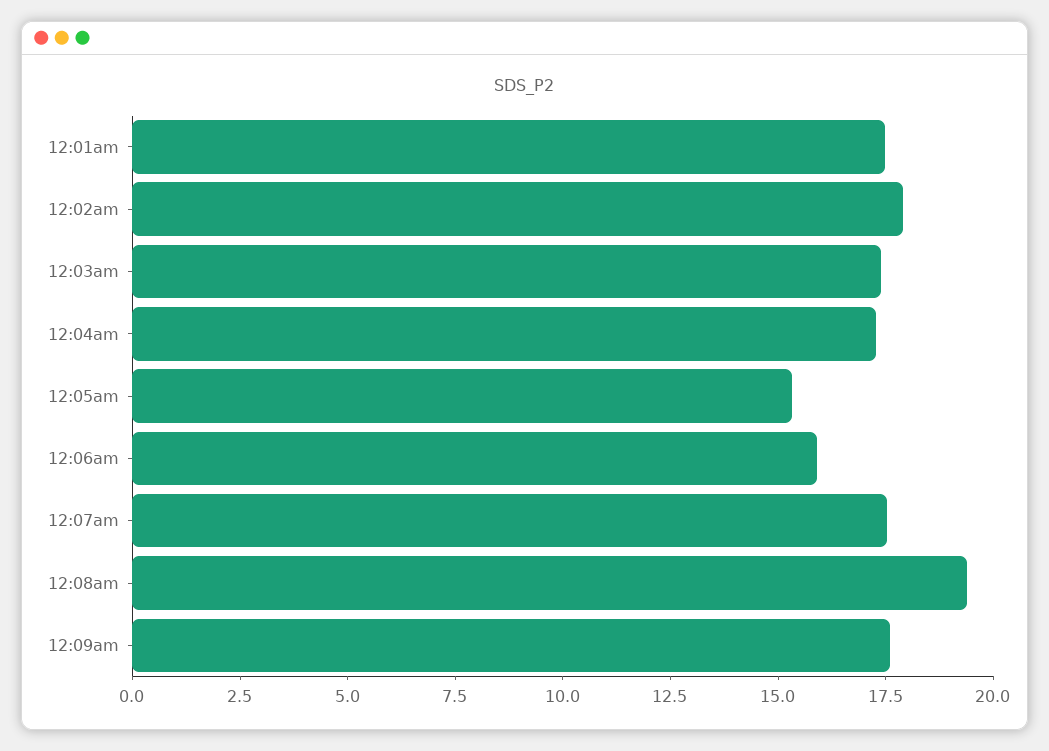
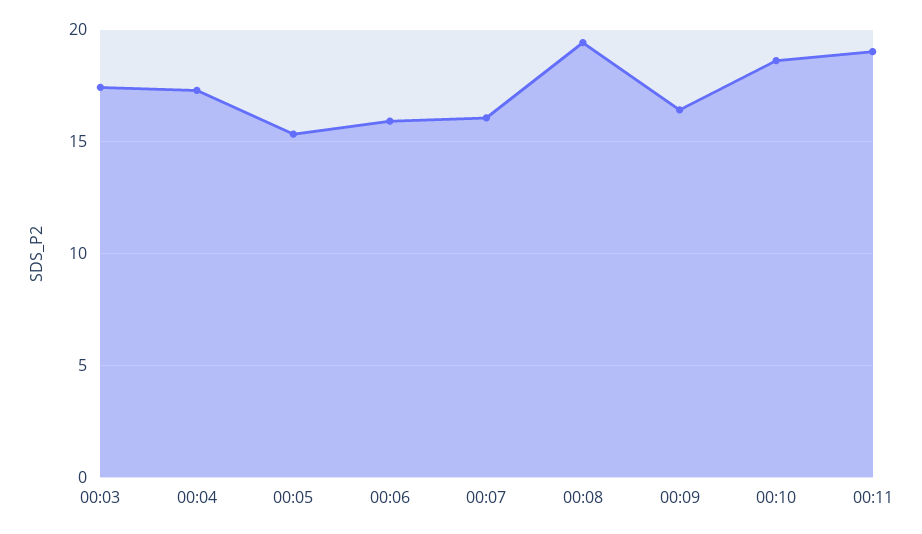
12:01am: 17.5 -> none
12:02am: 18 -> none
12:07am: 17.5 -> 16
12:09am: 17.5 -> 16.5
00:10: none -> 18.5
00:11: none -> 19

